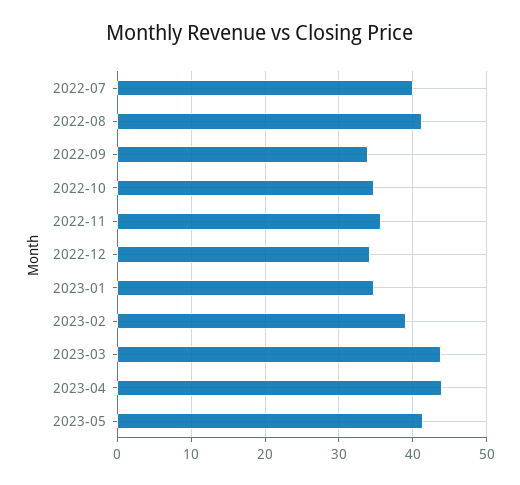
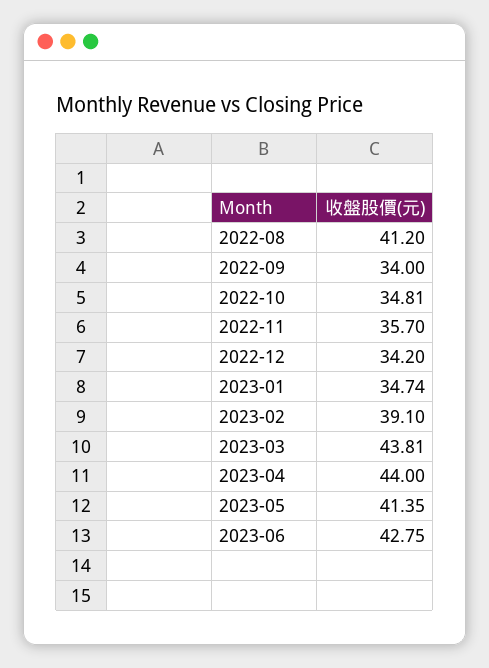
2022-07: 40 -> none
2023-06: none -> 42.75

